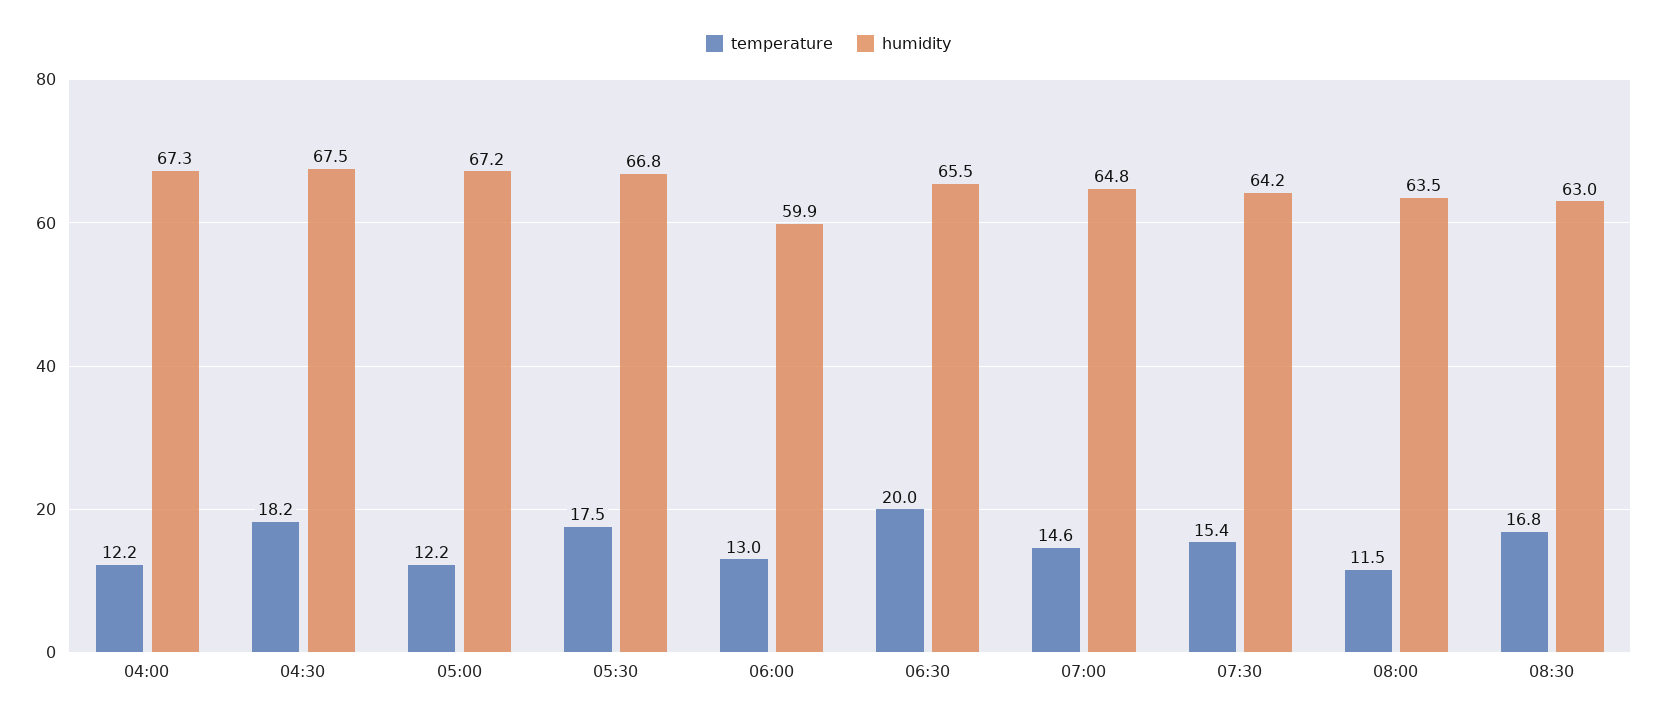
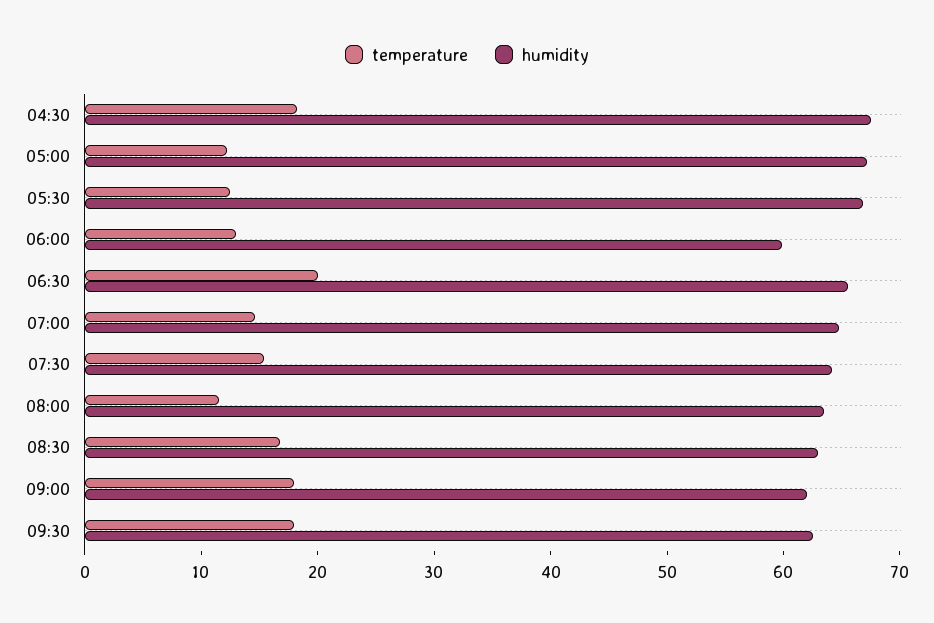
temperature, 04:00: 12.2 -> none
humidity, 04:00: 67.3 -> none
temperature, 05:30: 17.5 -> 12
temperature, 09:00: none -> 18
humidity, 09:00: none -> 62
temperature, 09:30: none -> 18
humidity, 09:30: none -> 62

